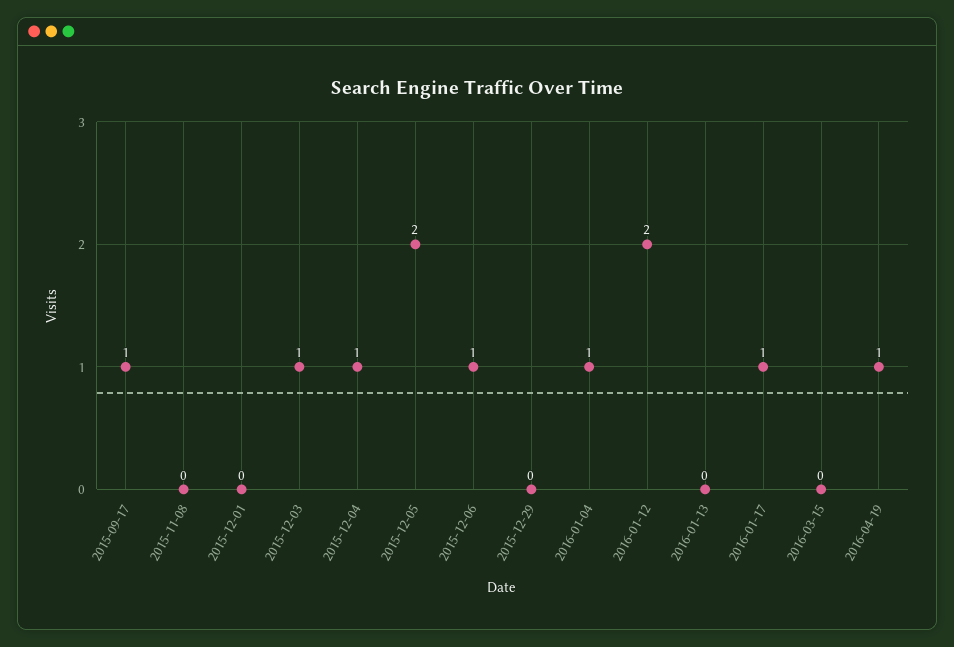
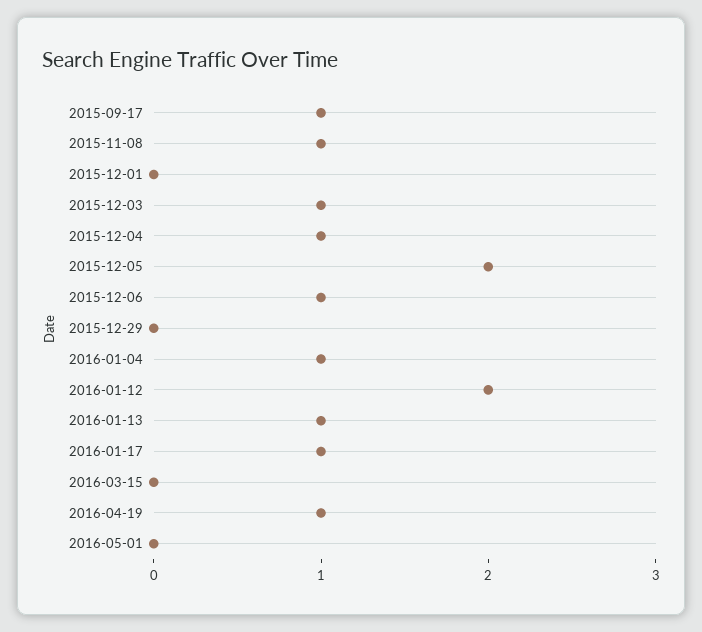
2015-11-08: 0 -> 1
2016-01-13: 0 -> 1
2016-05-01: none -> 0

